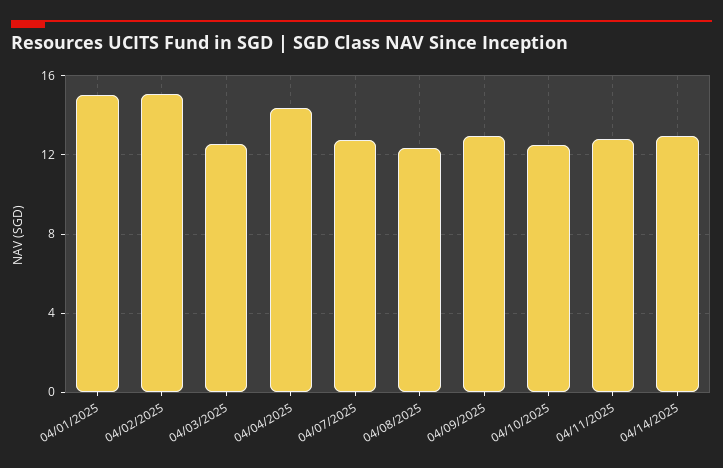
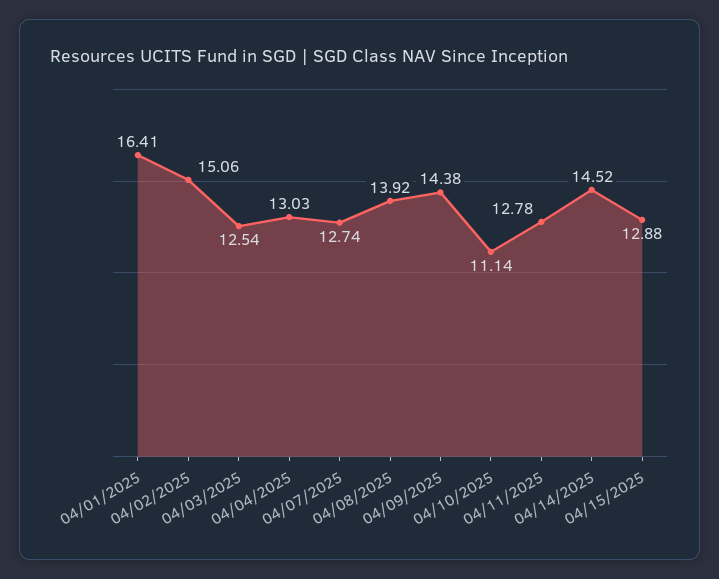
04/01/2025: 15 -> 16.41
04/04/2025: 14.5 -> 13.03
04/08/2025: 12.5 -> 13.92
04/09/2025: 13 -> 14.38
04/10/2025: 12.5 -> 11.14
04/14/2025: 13 -> 14.52
04/15/2025: none -> 12.88

